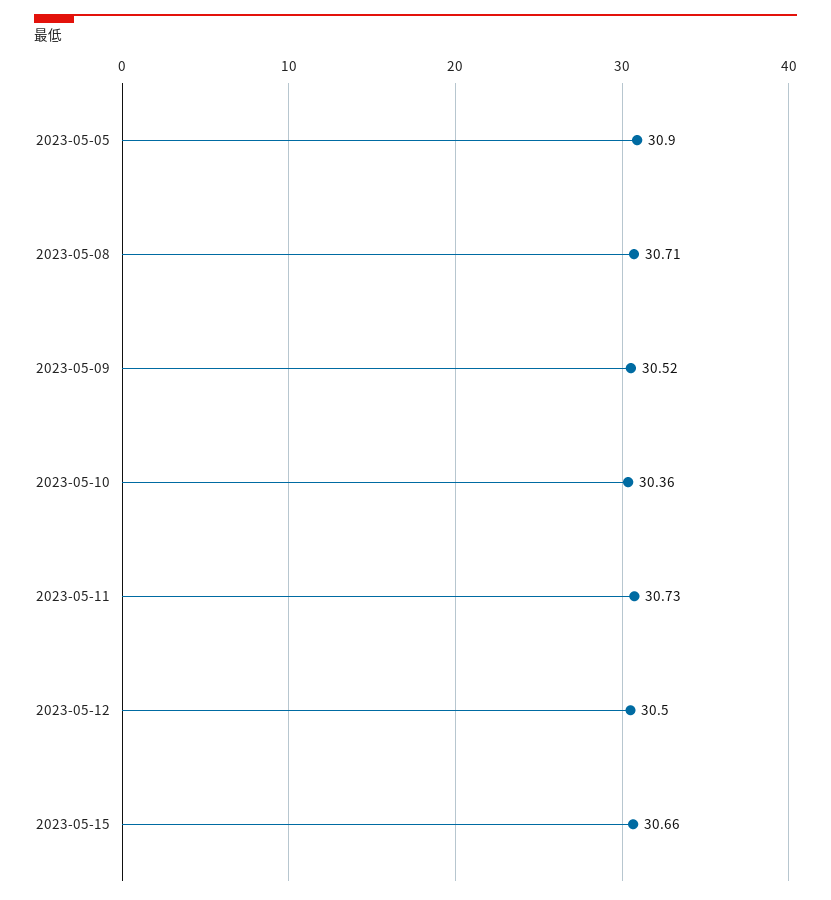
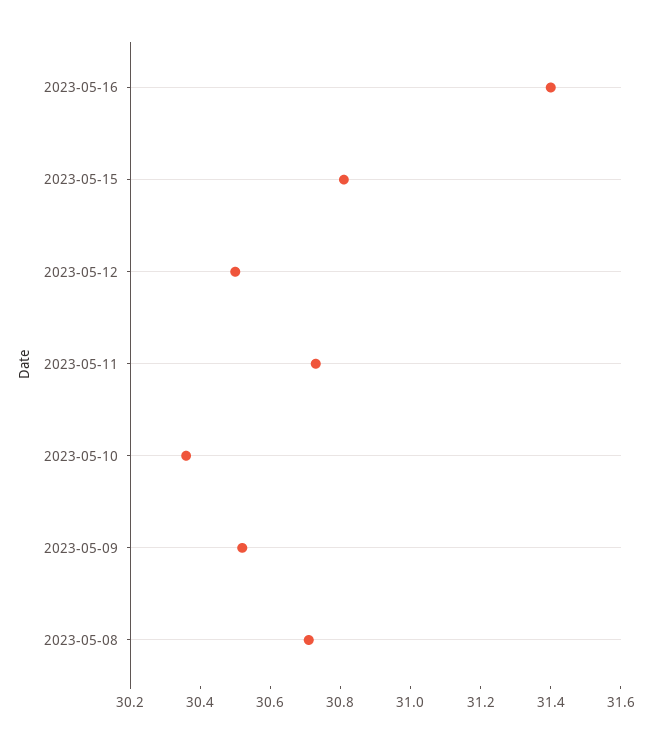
2023-05-05: 30.9 -> none
2023-05-15: 30.66 -> 30.8
2023-05-16: none -> 31.4

